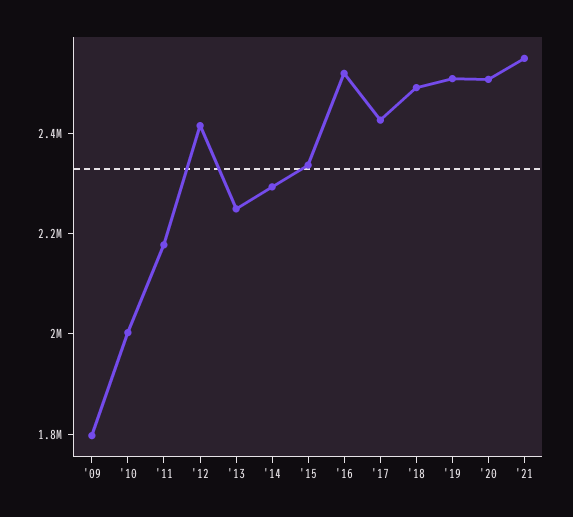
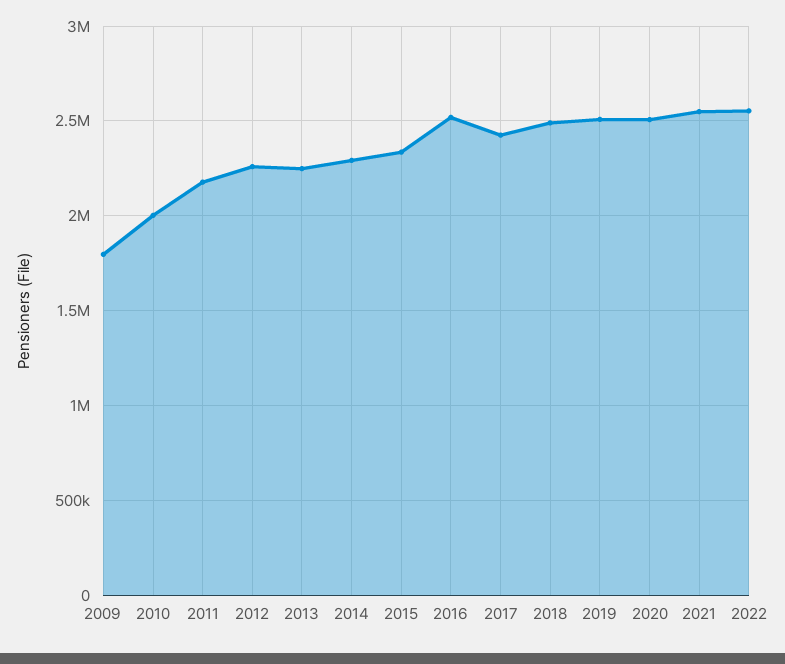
'12: 2400000 -> 2250000
2022: none -> 2550000

